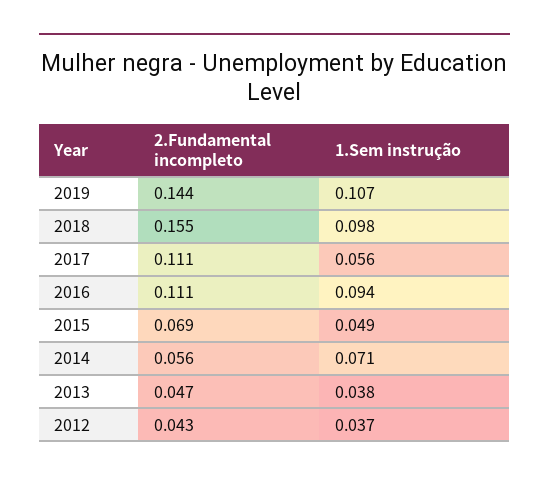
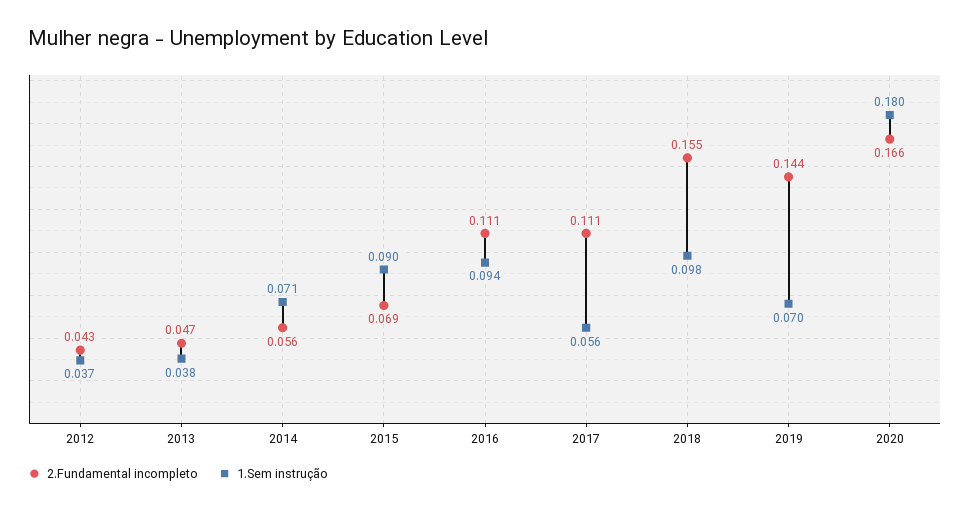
1.Sem instrução, 2019: 0.107 -> 0.07
1.Sem instrução, 2015: 0.049 -> 0.09
2.Fundamental incompleto, 2020: none -> 0.166
1.Sem instrução, 2020: none -> 0.18

